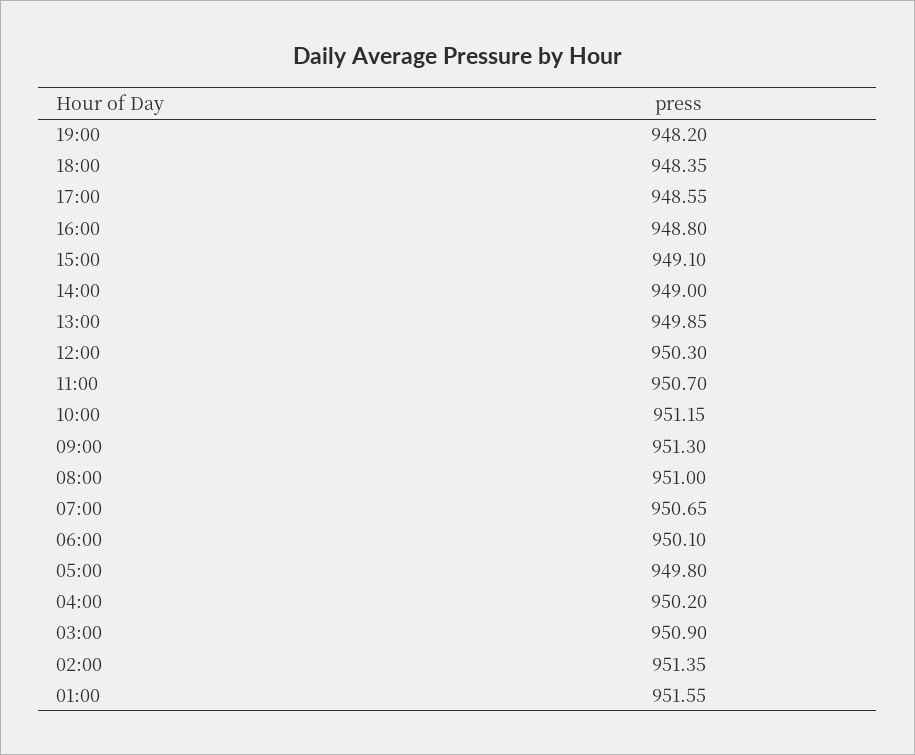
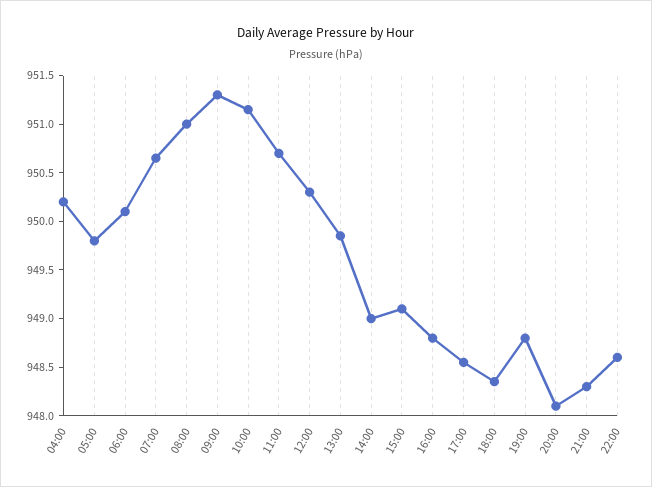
19:00: 948.2 -> 948.8
03:00: 950.9 -> none
02:00: 951.35 -> none
01:00: 951.55 -> none
20:00: none -> 948.1
21:00: none -> 948.3
22:00: none -> 948.6

